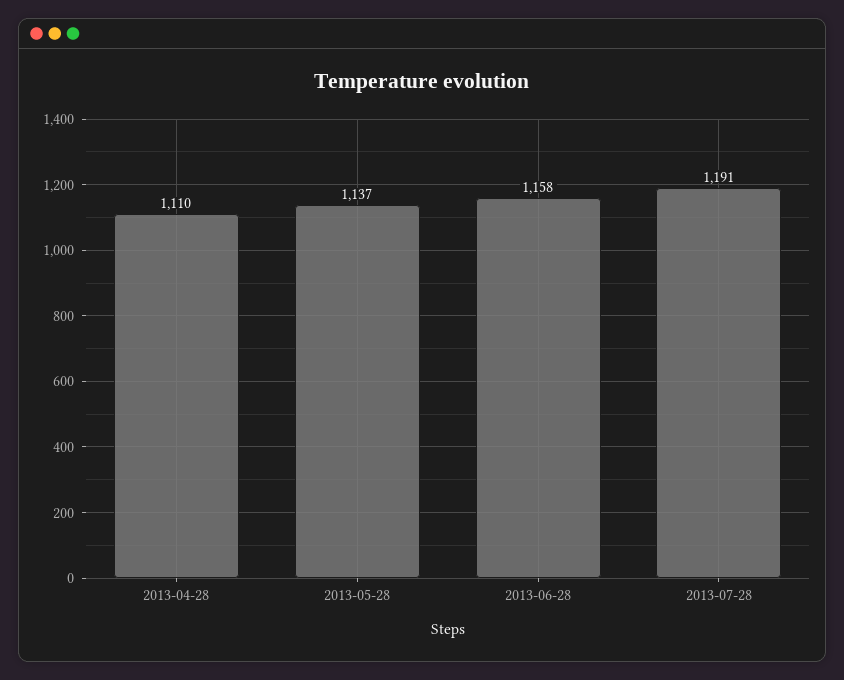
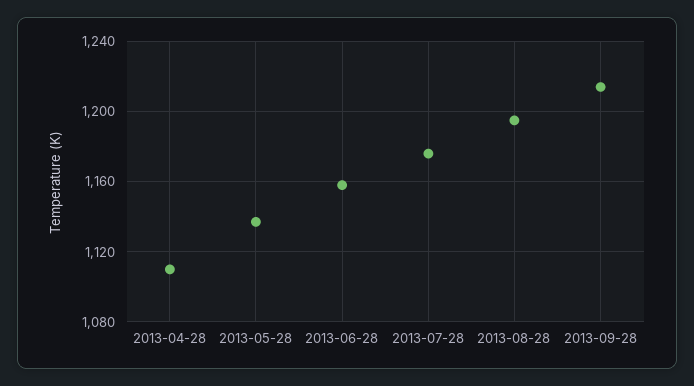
2013-07-28: 1191 -> 1175
2013-08-28: none -> 1195
2013-09-28: none -> 1215

